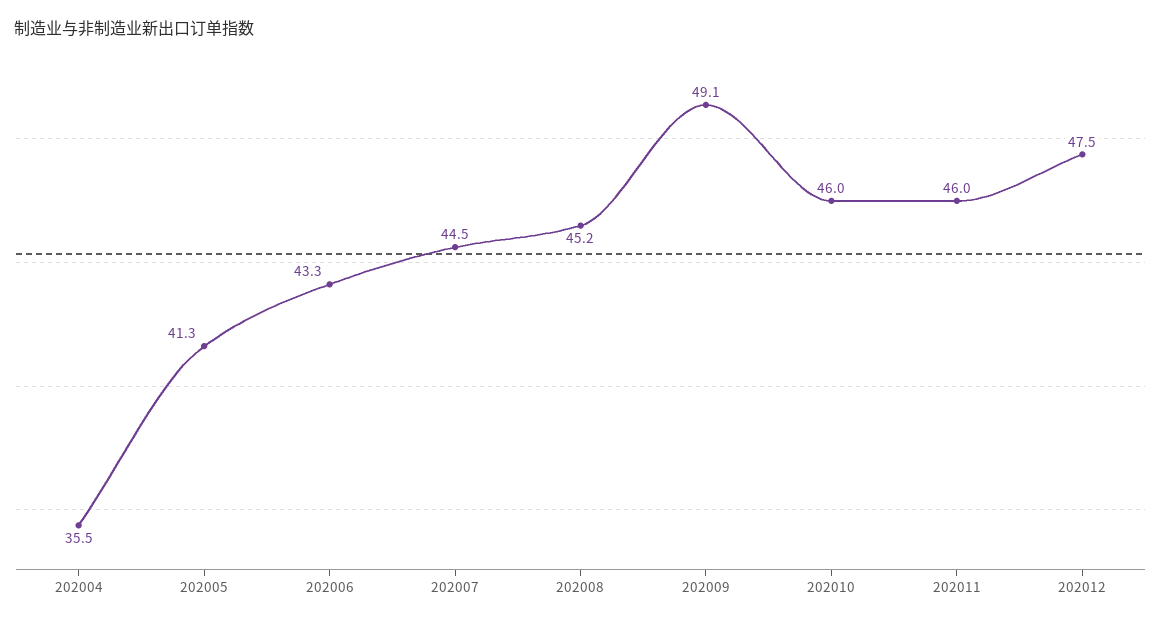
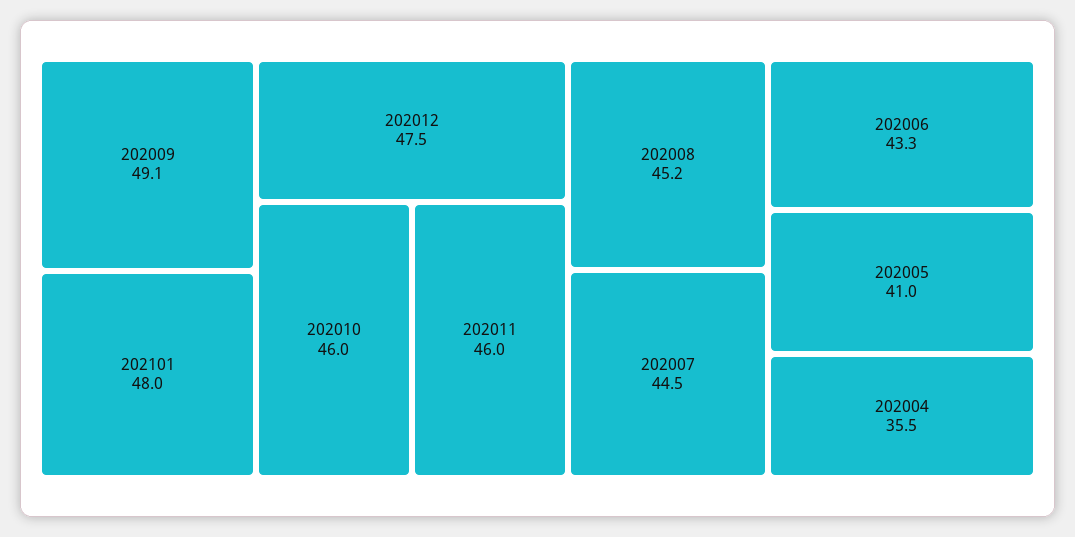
202005: 41.3 -> 41
202101: none -> 48

